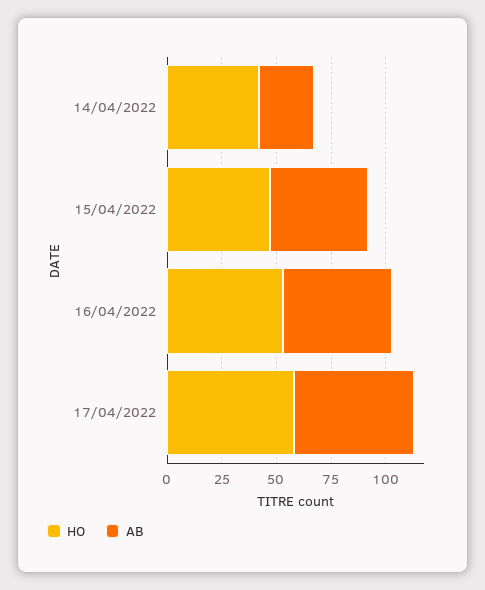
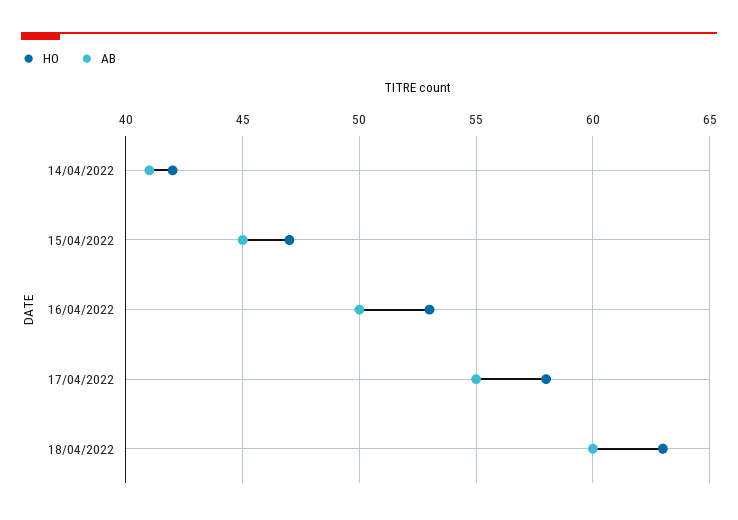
AB, 14/04/2022: 25 -> 41
HO, 18/04/2022: none -> 63
AB, 18/04/2022: none -> 60

